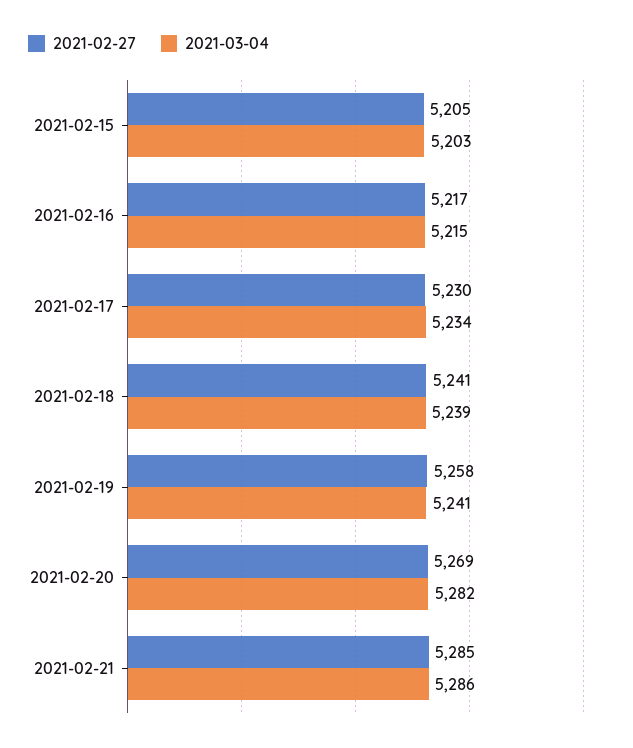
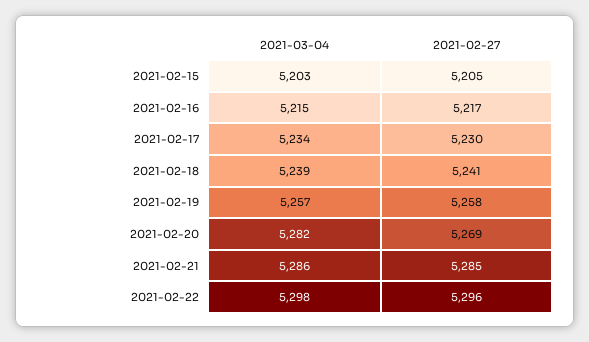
2021-03-04, 2021-02-19: 5241 -> 5257
2021-03-04, 2021-02-22: none -> 5298
2021-02-27, 2021-02-22: none -> 5296

